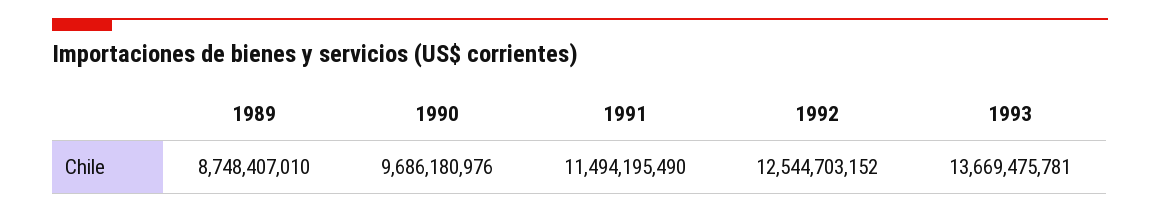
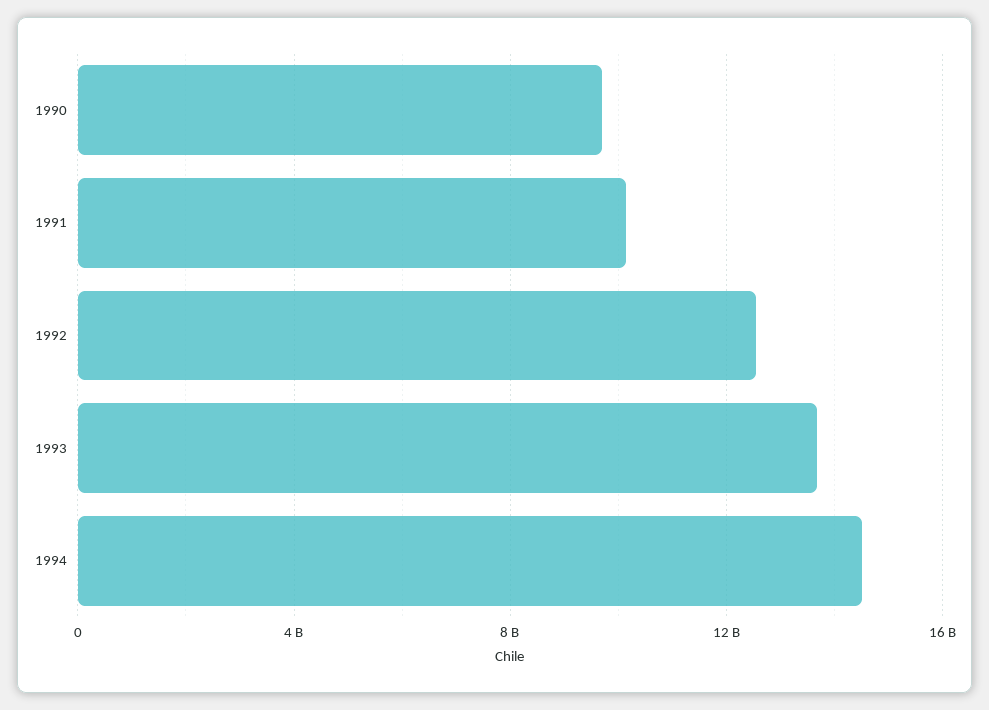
1989: 8748407010 -> none
1991: 11494195490 -> 10000000000
1994: none -> 14500000000

